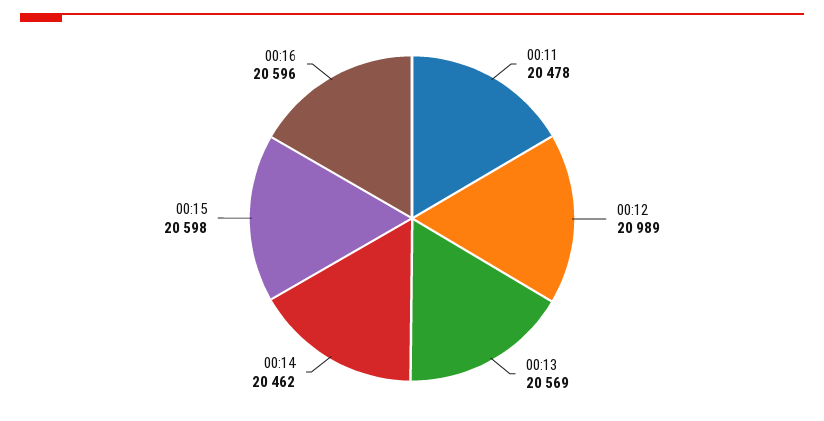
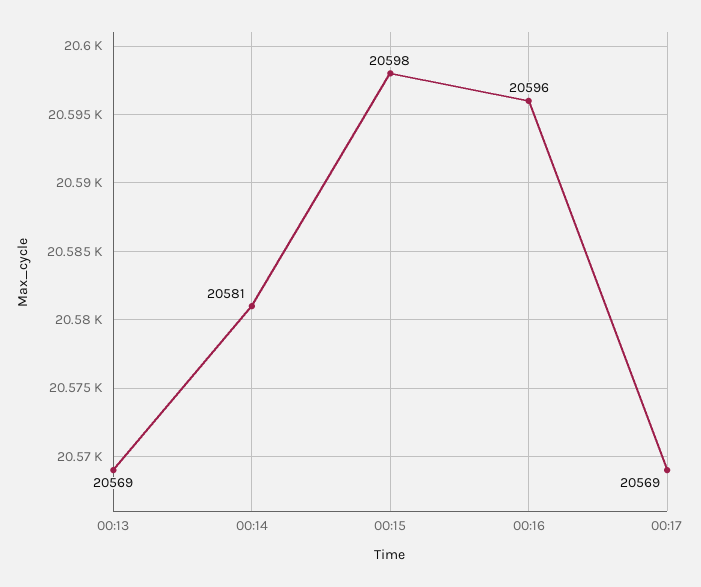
00:11: 20478 -> none
00:12: 20989 -> none
00:14: 20462 -> 20581
00:17: none -> 20569

